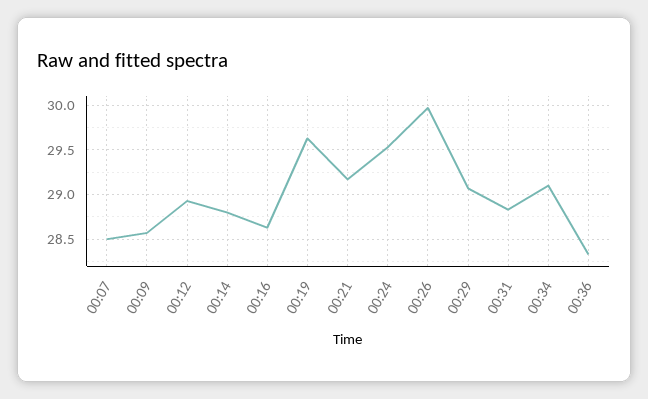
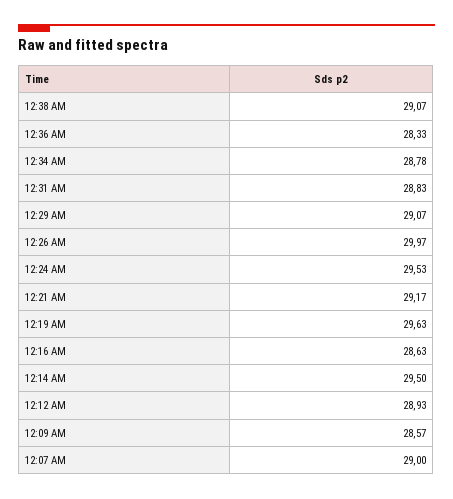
00:07: 28.5 -> 29
00:14: 28.8 -> 29.5
00:34: 29.1 -> 28.78
12:38 AM: none -> 29.07

